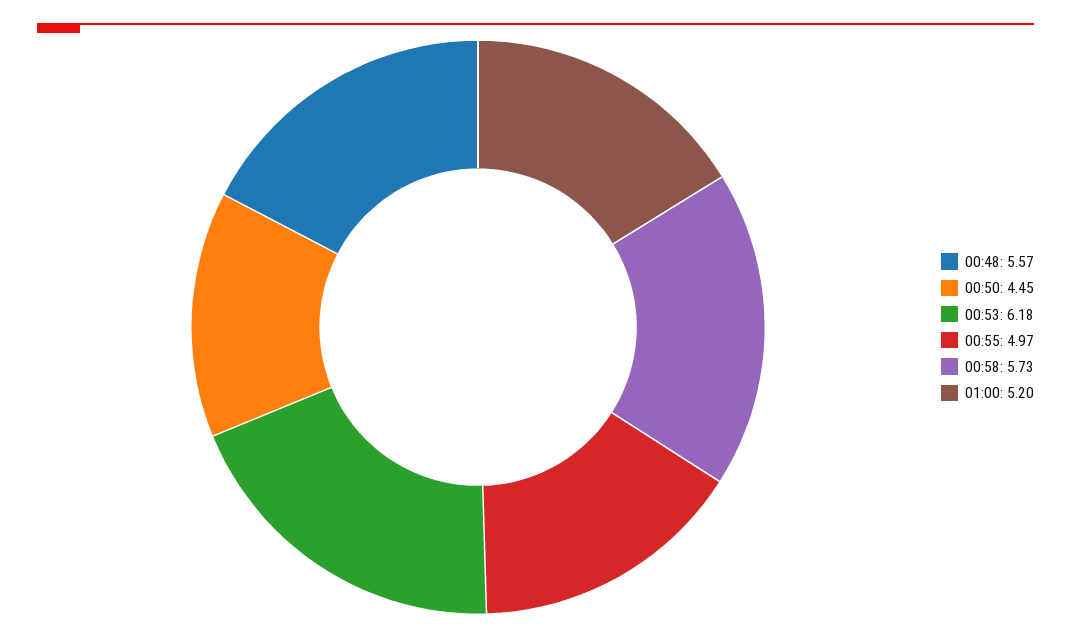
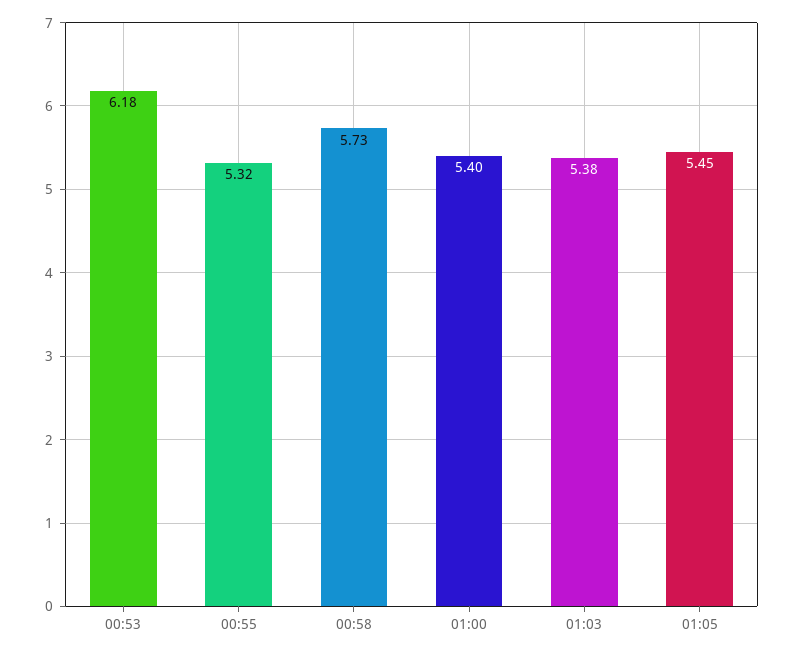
00:48: 5.57 -> none
00:50: 4.45 -> none
00:55: 4.97 -> 5.32
01:00: 5.2 -> 5.4
01:03: none -> 5.38
01:05: none -> 5.45

